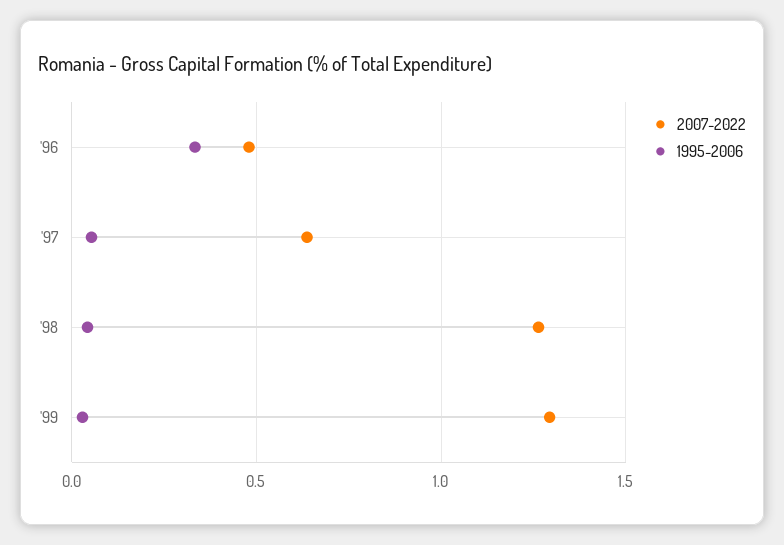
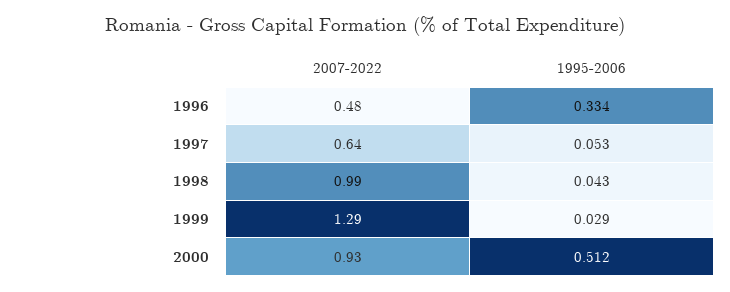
2007-2022, '98: 1.25 -> 0.99
2007-2022, 2000: none -> 0.93
1995-2006, 2000: none -> 0.512

